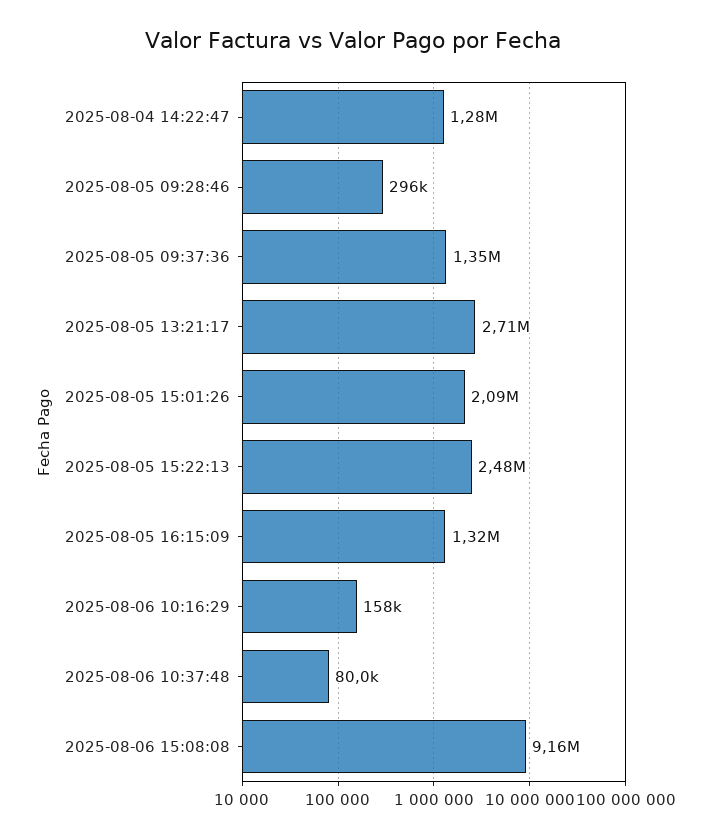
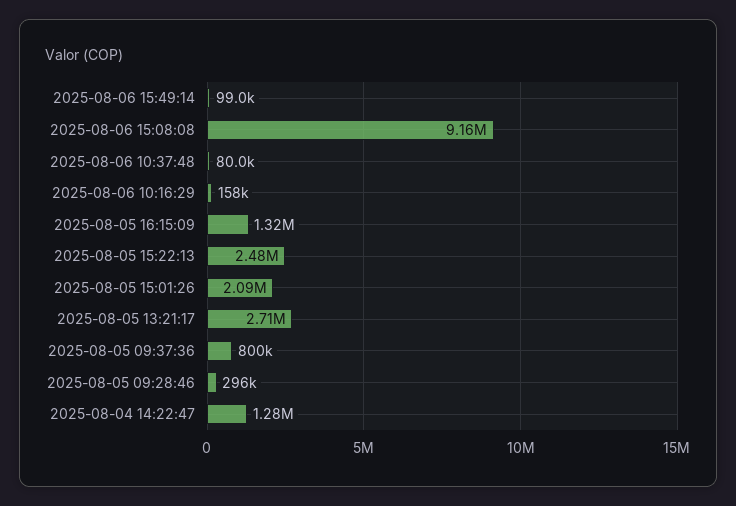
2025-08-05 09:37:36: 1350000 -> 800000
2025-08-06 15:49:14: none -> 99000

